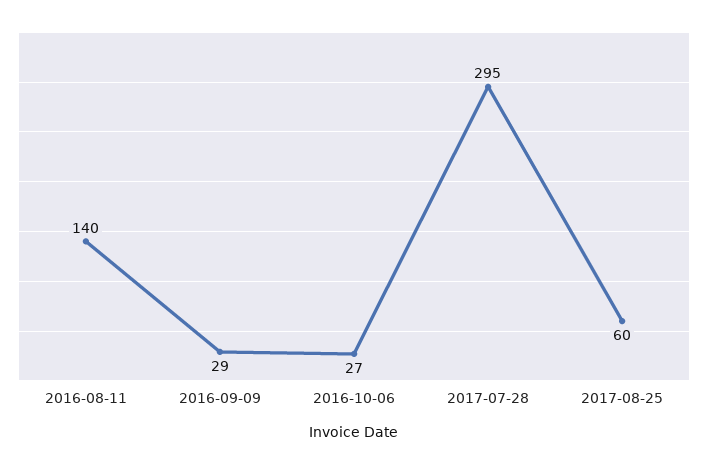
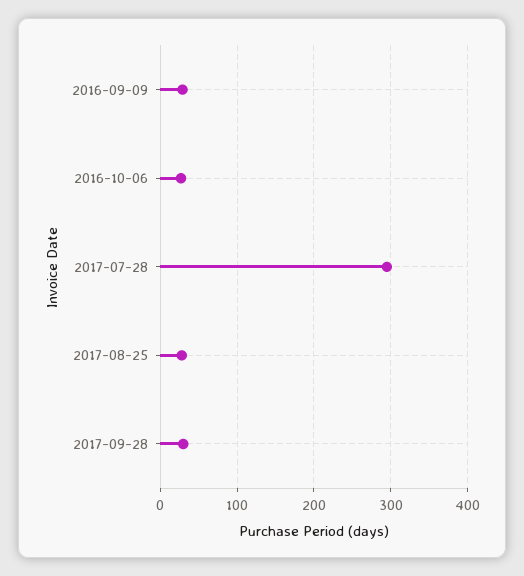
2016-08-11: 140 -> none
2017-08-25: 60 -> 30
2017-09-28: none -> 30

